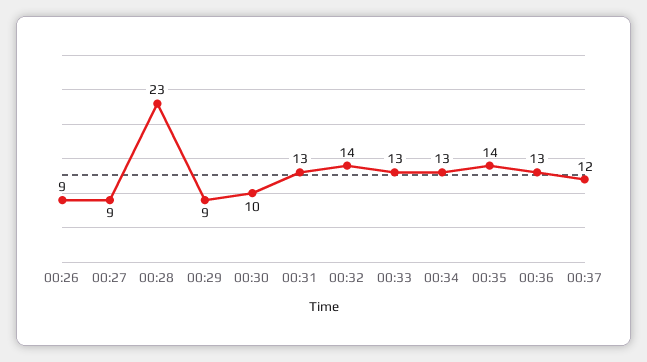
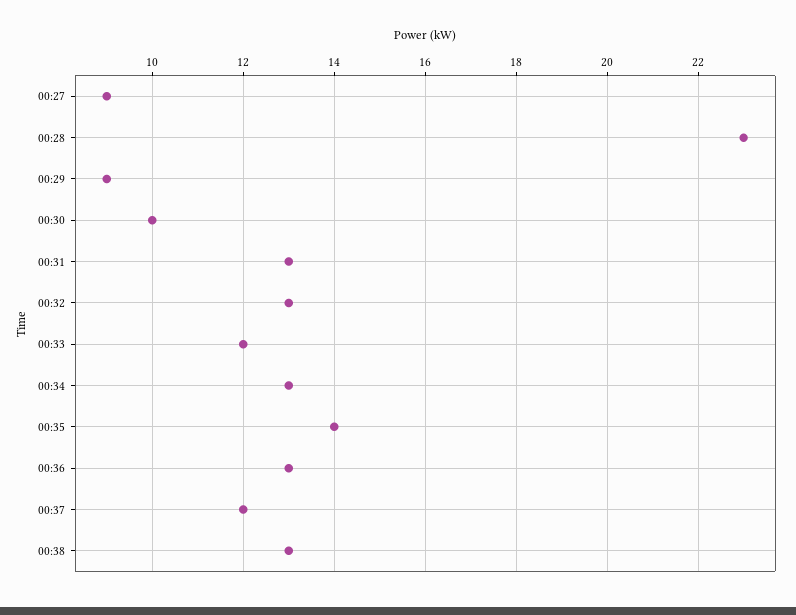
00:26: 9 -> none
00:32: 14 -> 13
00:33: 13 -> 12
00:38: none -> 13

